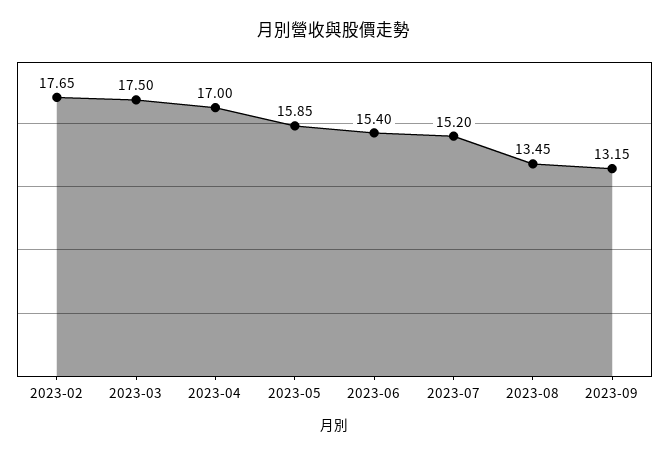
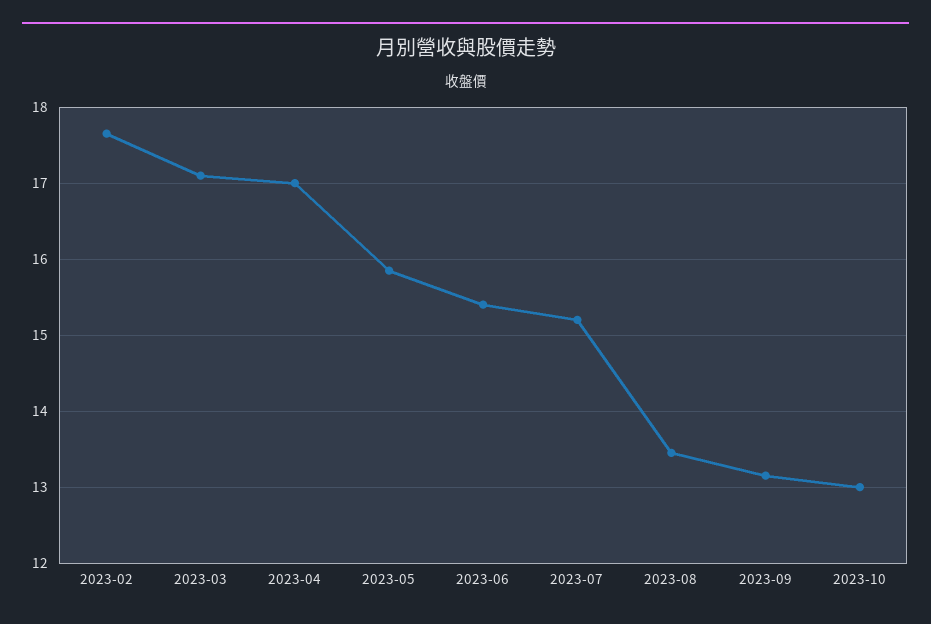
2023-03: 17.5 -> 17.1
2023-10: none -> 13

